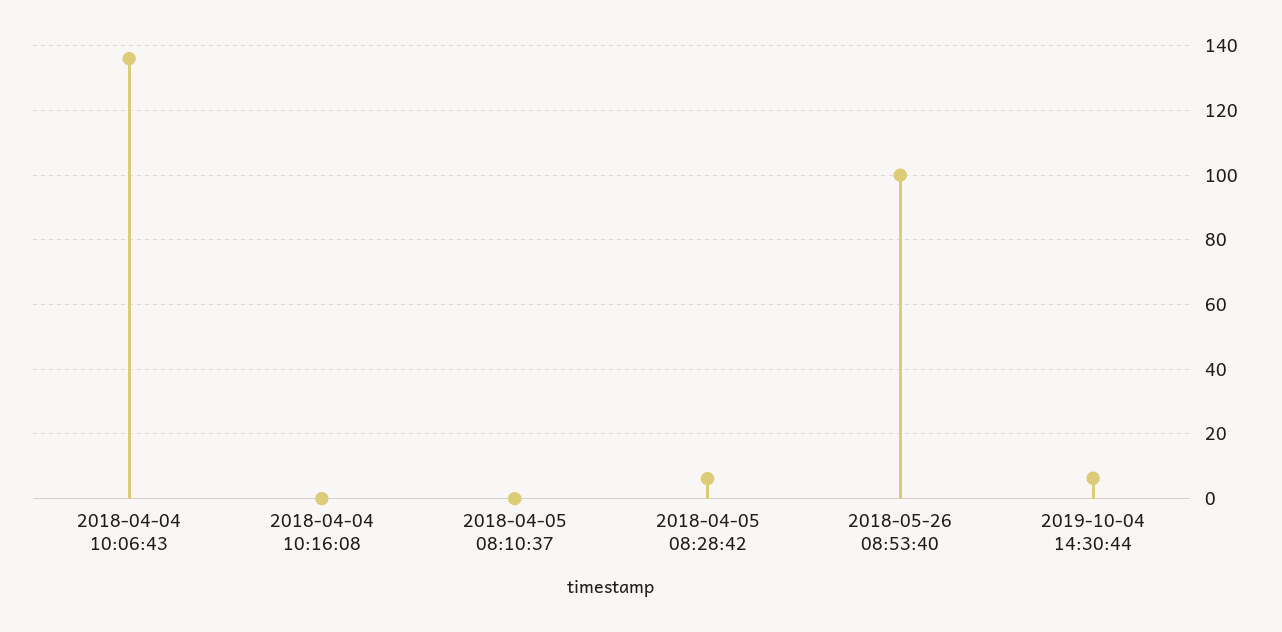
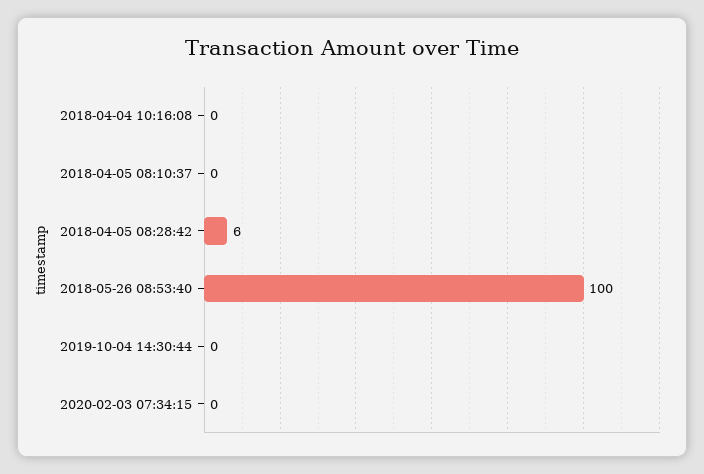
2018-04-04 10:06:43: 136 -> none
2019-10-04 14:30:44: 6 -> 0
2020-02-03 07:34:15: none -> 0

